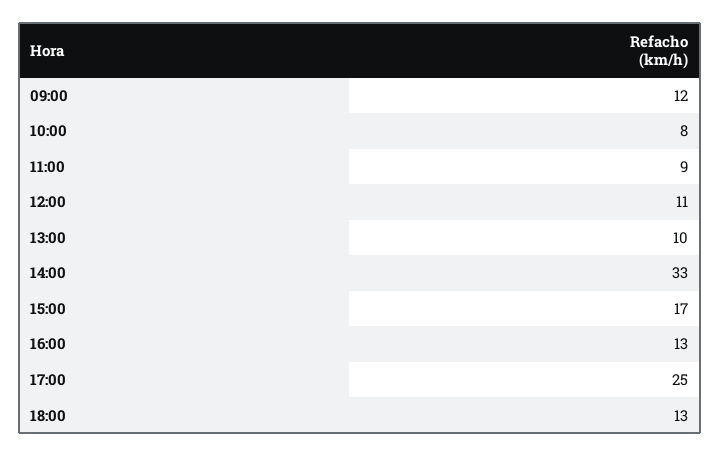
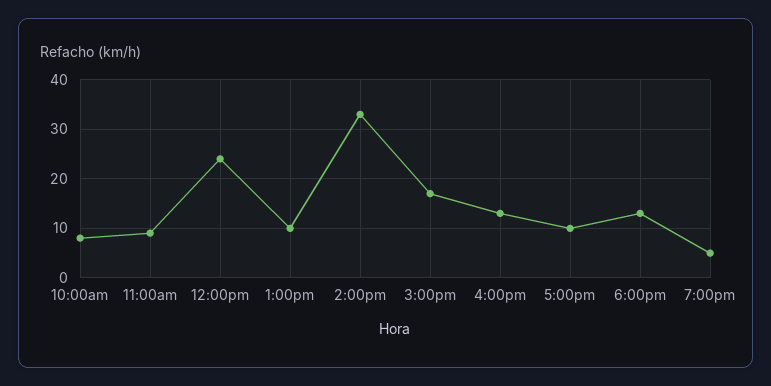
09:00: 12 -> none
12:00: 11 -> 25
17:00: 25 -> 10
7:00pm: none -> 5

